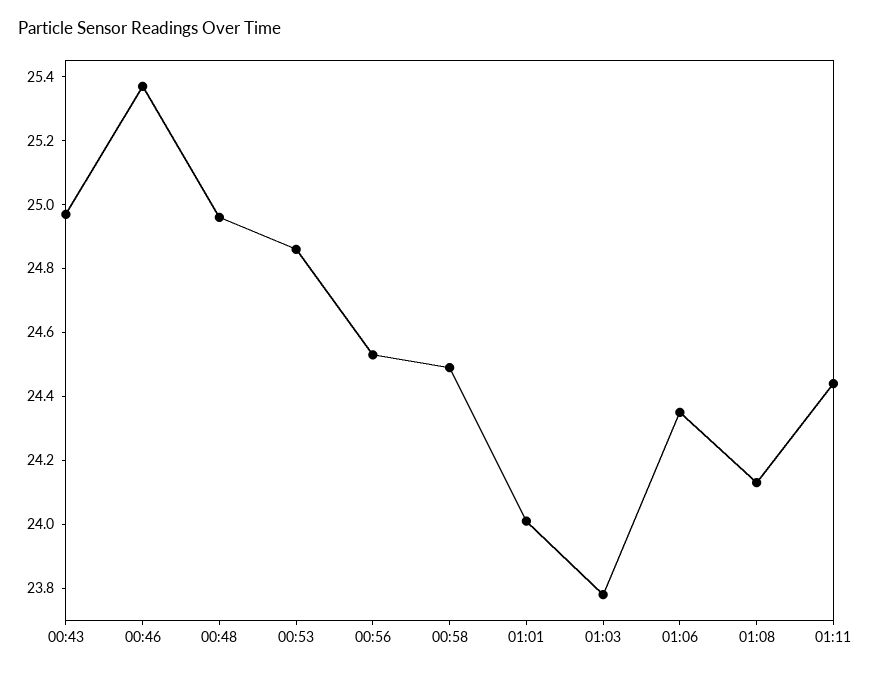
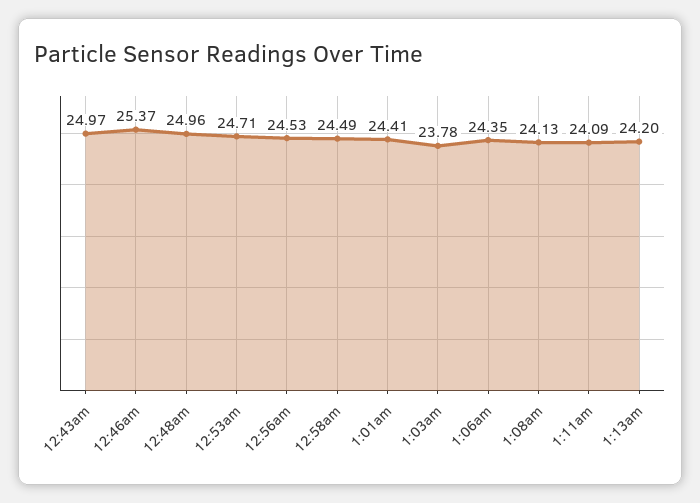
00:53: 24.85 -> 24.71
01:01: 24 -> 24.41
01:11: 24.45 -> 24.09
1:13am: none -> 24.2

